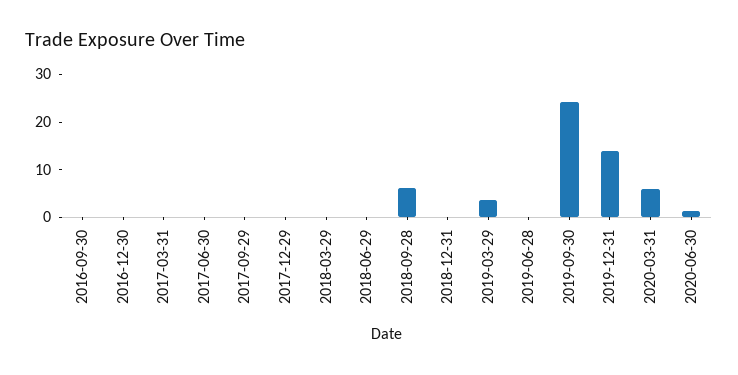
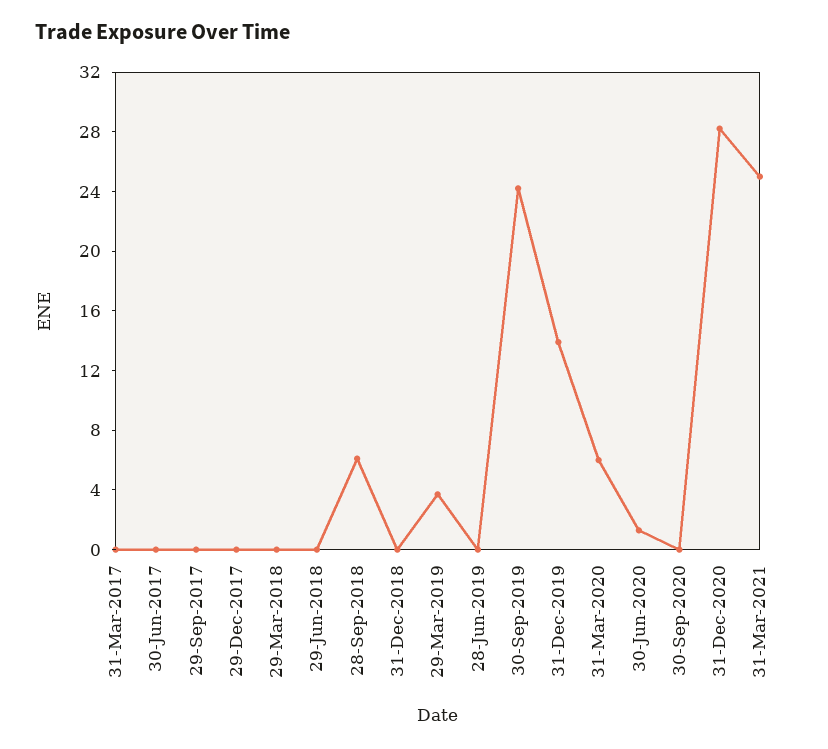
2016-09-30: 0 -> none
2016-12-30: 0 -> none
30-Sep-2020: none -> 0
31-Dec-2020: none -> 28
31-Mar-2021: none -> 25

